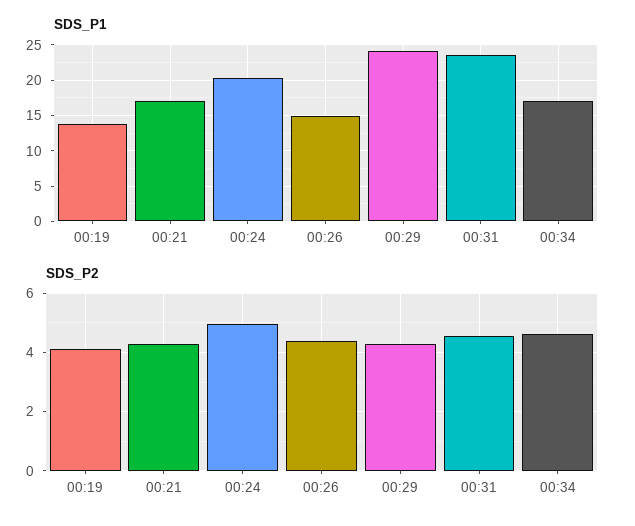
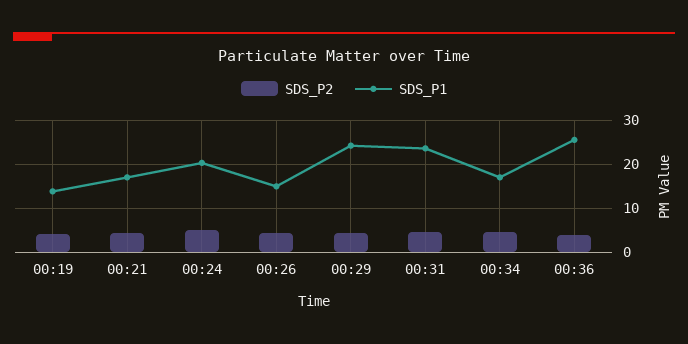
SDS_P2, 00:36: none -> 4
SDS_P1, 00:36: none -> 26

